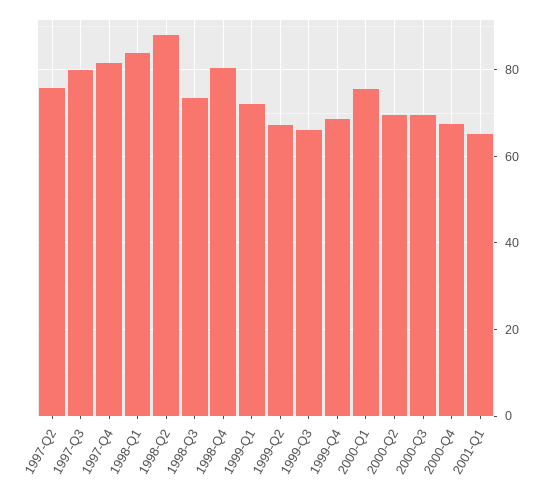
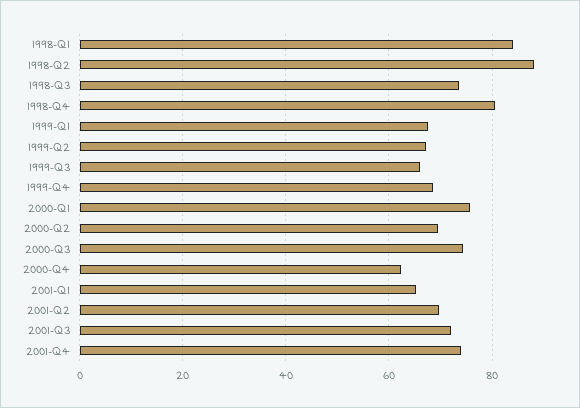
1997-Q2: 76 -> none
1997-Q3: 80 -> none
1997-Q4: 82 -> none
1999-Q1: 72 -> 68
2000-Q3: 70 -> 74
2000-Q4: 68 -> 62
2001-Q2: none -> 70
2001-Q3: none -> 72
2001-Q4: none -> 74

